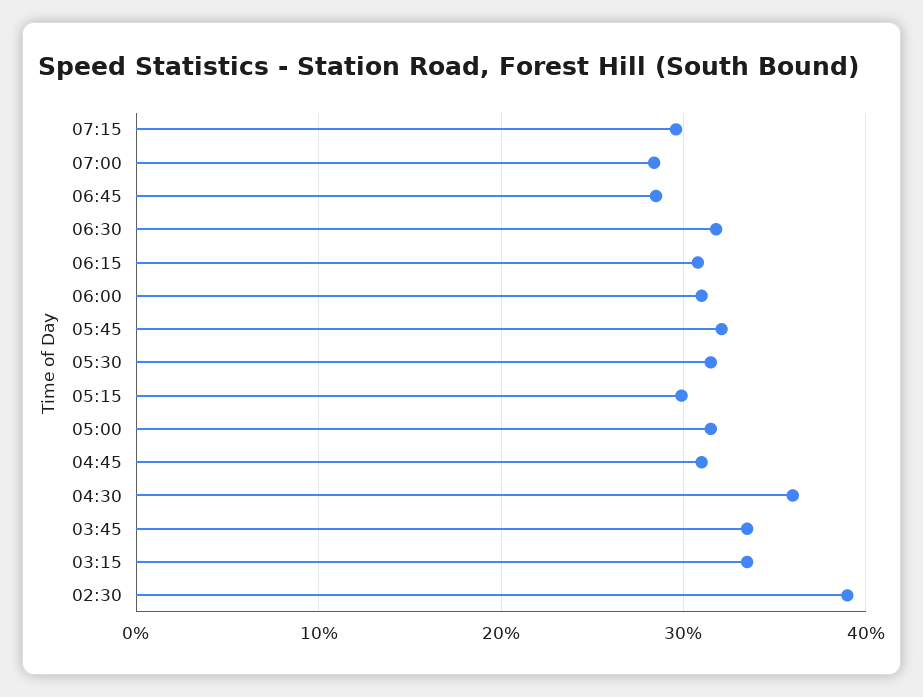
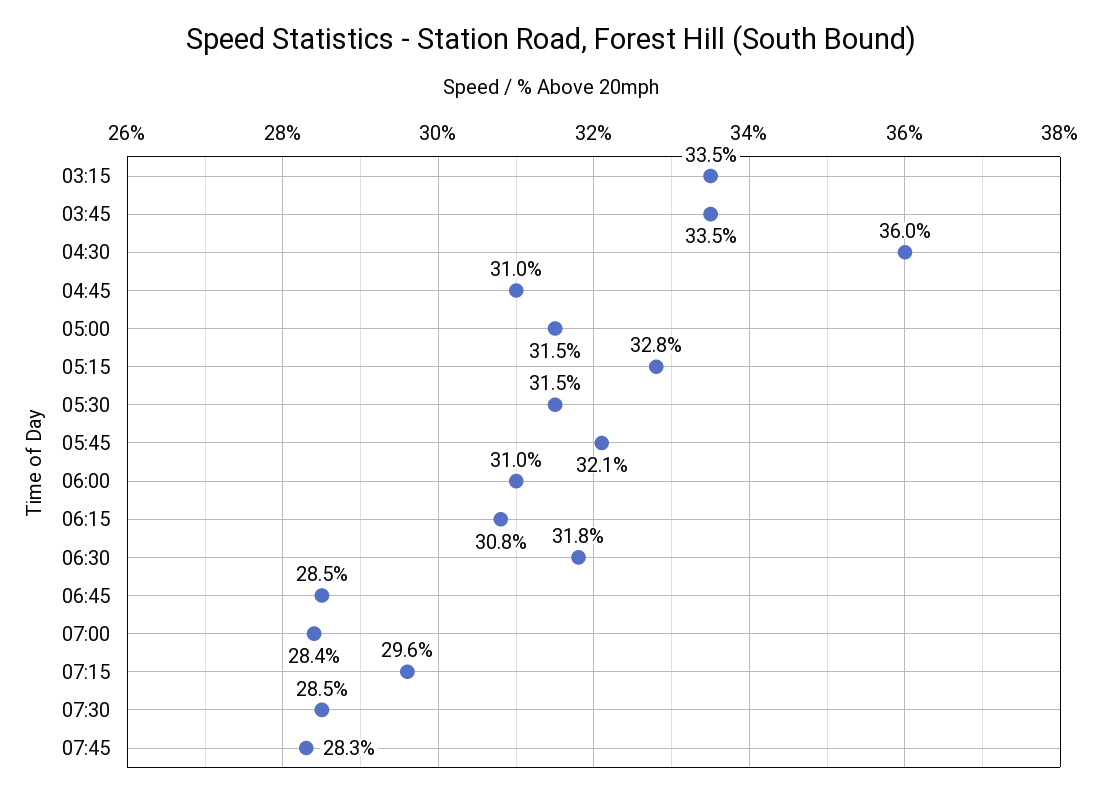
05:15: 30 -> 32.8
02:30: 39 -> none
07:30: none -> 28.5
07:45: none -> 28.3

